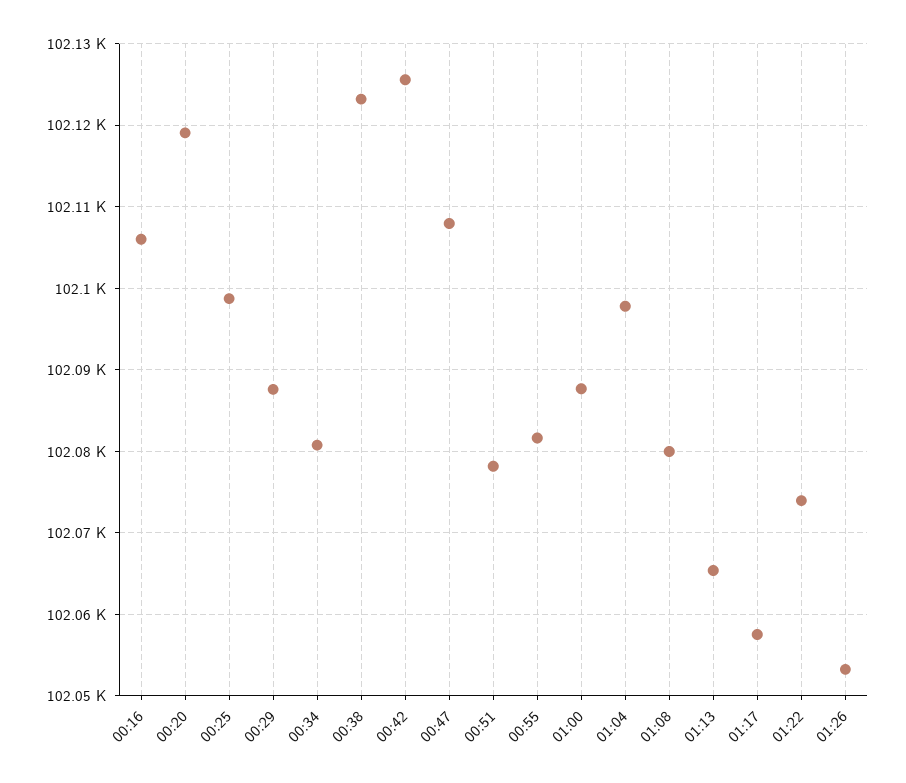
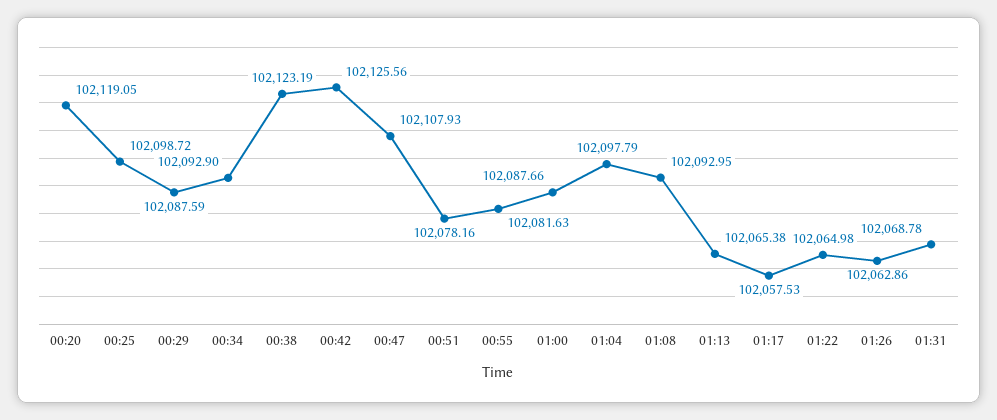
00:16: 102106 -> none
00:34: 102081 -> 102092.9
01:08: 102080 -> 102092.95
01:22: 102074 -> 102064.98
01:26: 102053 -> 102062.86
01:31: none -> 102068.78

